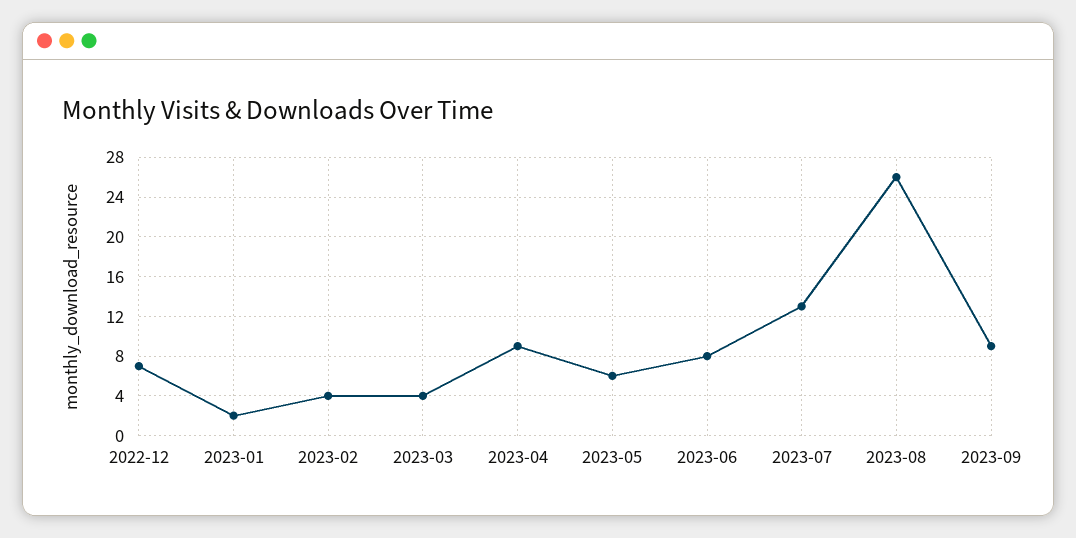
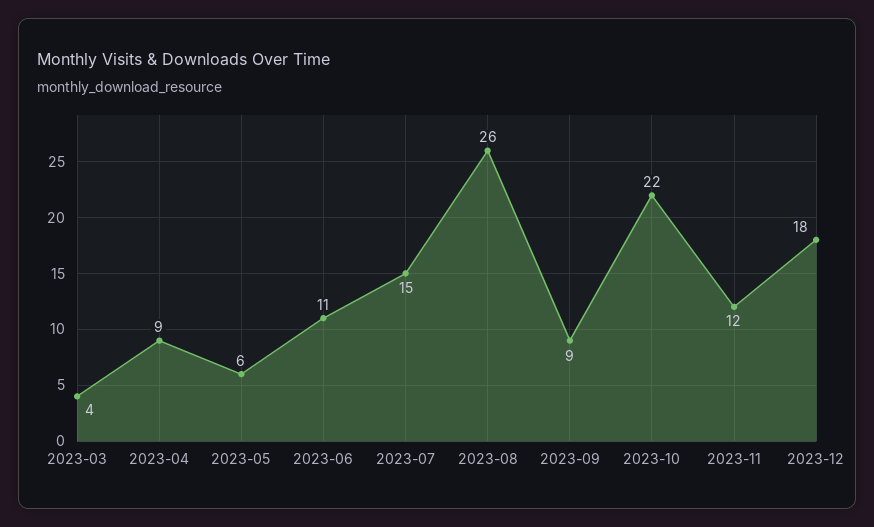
2022-12: 7 -> none
2023-01: 2 -> none
2023-02: 4 -> none
2023-06: 8 -> 11
2023-07: 13 -> 15
2023-10: none -> 22
2023-11: none -> 12
2023-12: none -> 18

